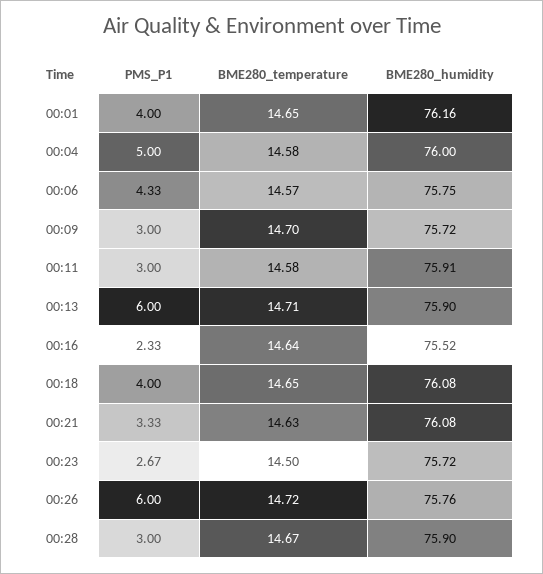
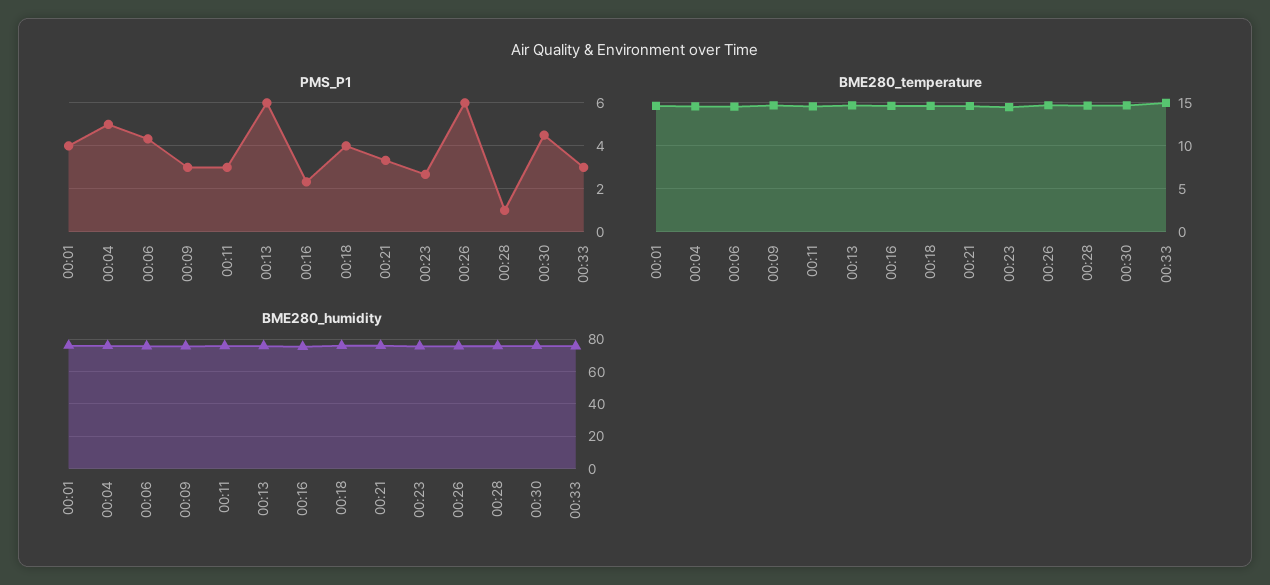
PMS_P1, 00:28: 3 -> 1
PMS_P1, 00:30: none -> 4.5
PMS_P1, 00:33: none -> 3
BME280_temperature, 00:30: none -> 15
BME280_temperature, 00:33: none -> 15
BME280_humidity, 00:30: none -> 75
BME280_humidity, 00:33: none -> 75

